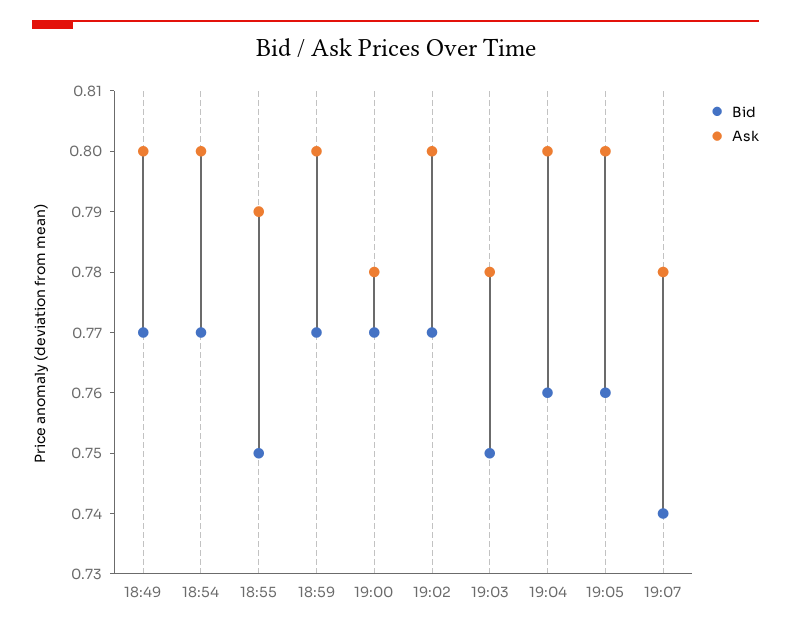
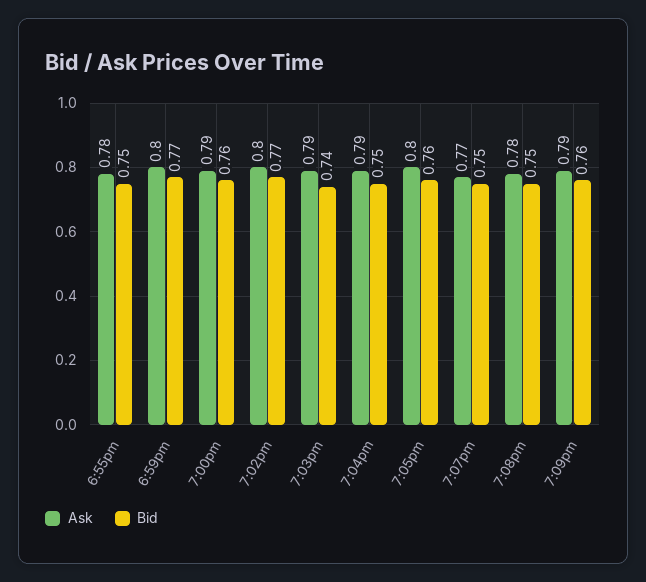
Bid, 18:49: 0.77 -> none
Ask, 18:49: 0.8 -> none
Bid, 18:54: 0.77 -> none
Ask, 18:54: 0.8 -> none
Ask, 18:55: 0.79 -> 0.78
Bid, 19:00: 0.77 -> 0.76
Ask, 19:00: 0.78 -> 0.79
Bid, 19:03: 0.75 -> 0.74
Ask, 19:03: 0.78 -> 0.79
Bid, 19:04: 0.76 -> 0.75
Ask, 19:04: 0.8 -> 0.79
Bid, 19:07: 0.74 -> 0.75
Ask, 19:07: 0.78 -> 0.77
Ask, 7:08pm: none -> 0.78
Bid, 7:08pm: none -> 0.75
Ask, 7:09pm: none -> 0.79
Bid, 7:09pm: none -> 0.76

